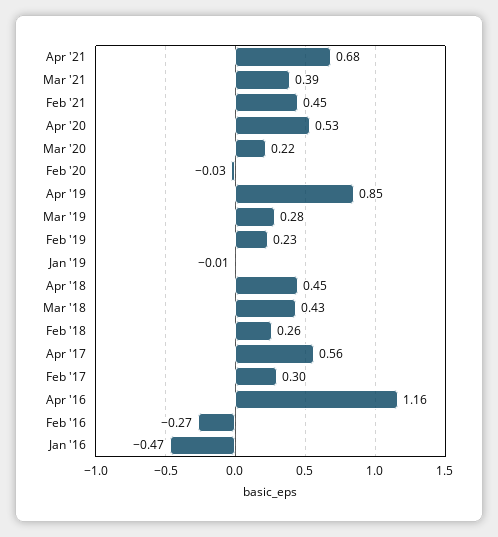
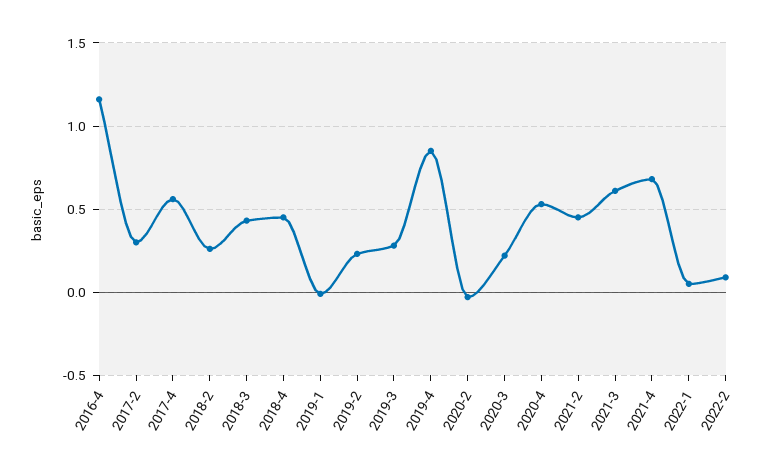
Mar '21: 0.39 -> 0.6
Feb '16: -0.27 -> none
Jan '16: -0.47 -> none
2022-1: none -> 0.05
2022-2: none -> 0.1

